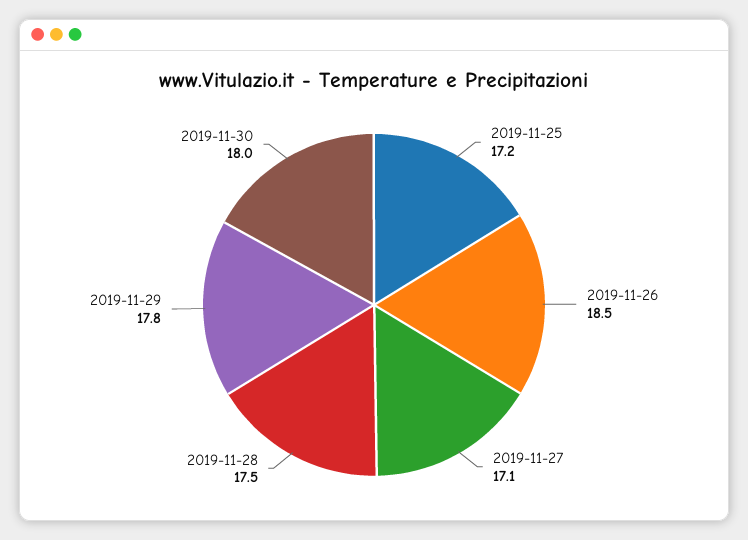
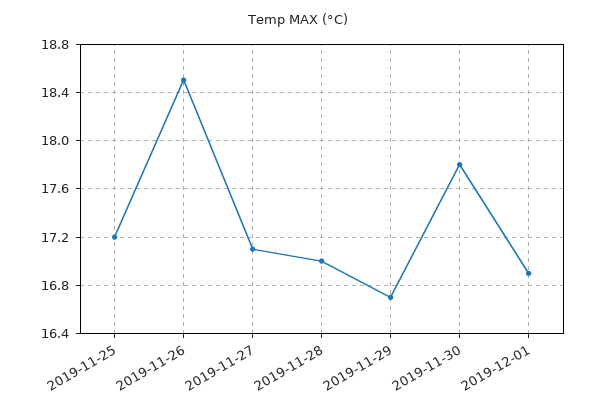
2019-11-28: 17.5 -> 17
2019-11-29: 17.8 -> 16.7
2019-11-30: 18 -> 17.8
2019-12-01: none -> 16.9

